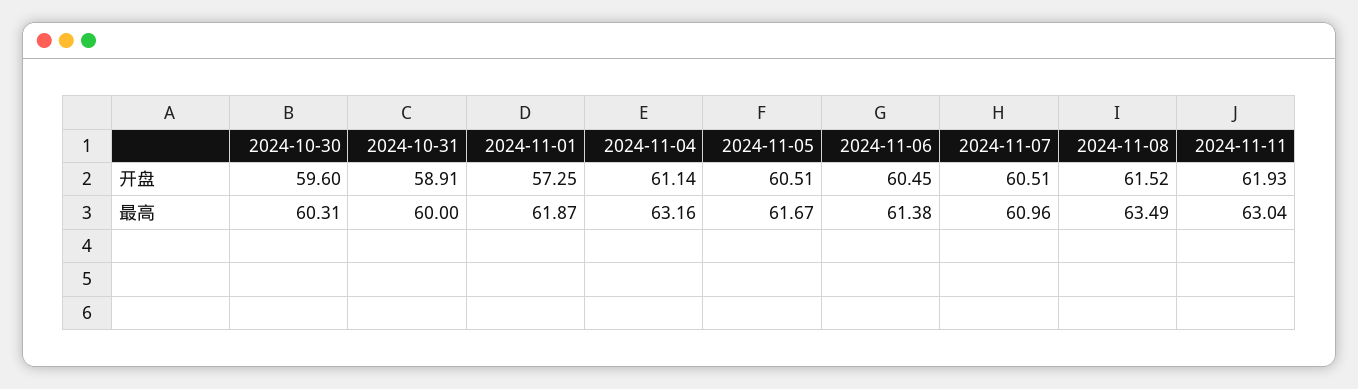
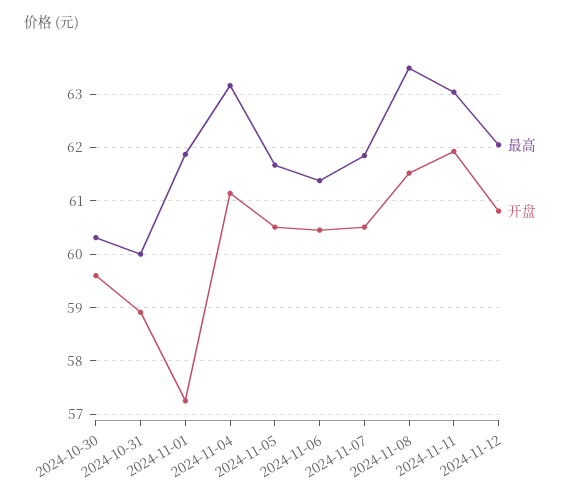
最高, 2024-11-07: 60.96 -> 61.8
最高, 2024-11-12: none -> 62
开盘, 2024-11-12: none -> 60.8

